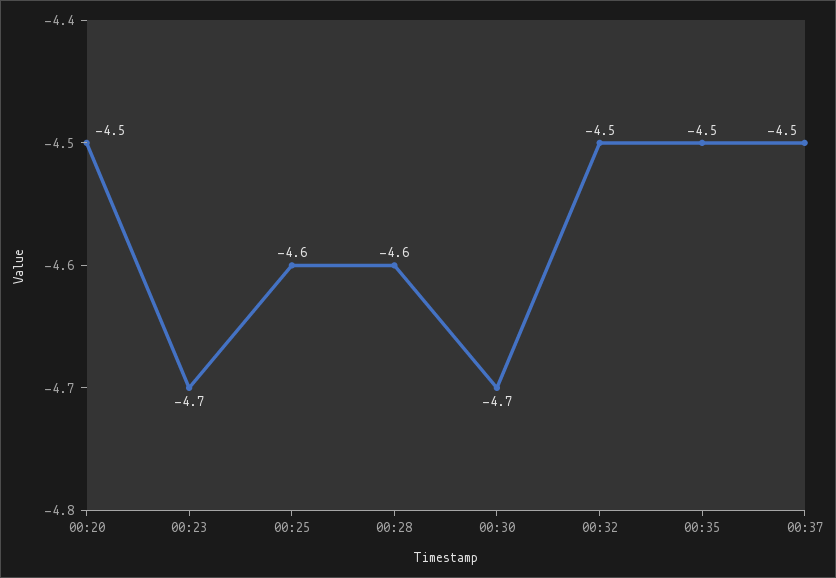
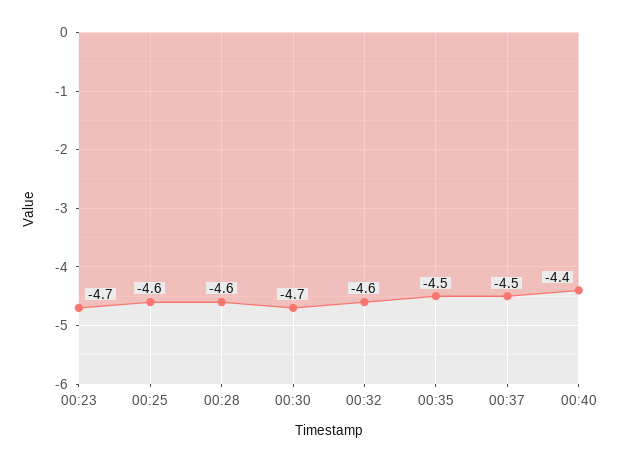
00:20: -4.5 -> none
00:32: -4.5 -> -4.6
00:40: none -> -4.4

